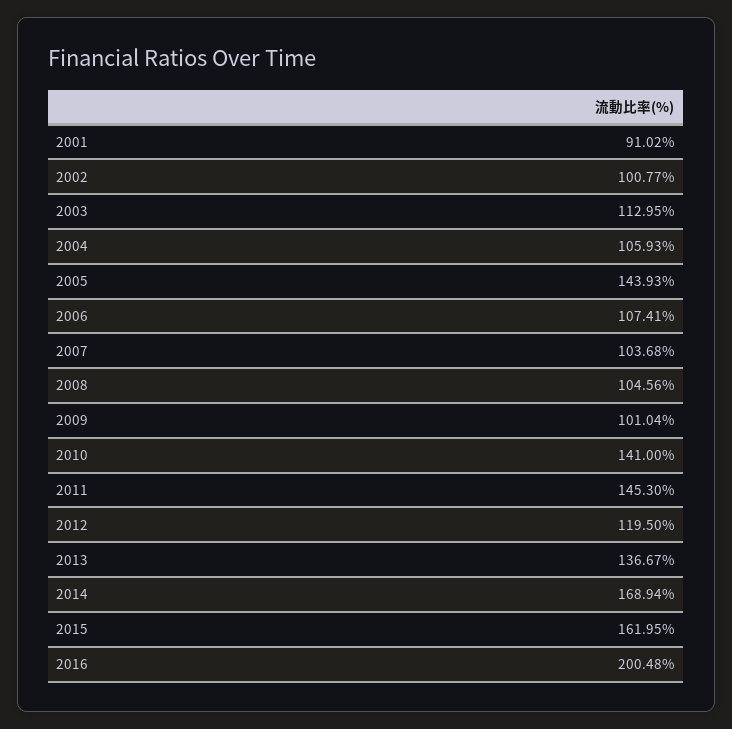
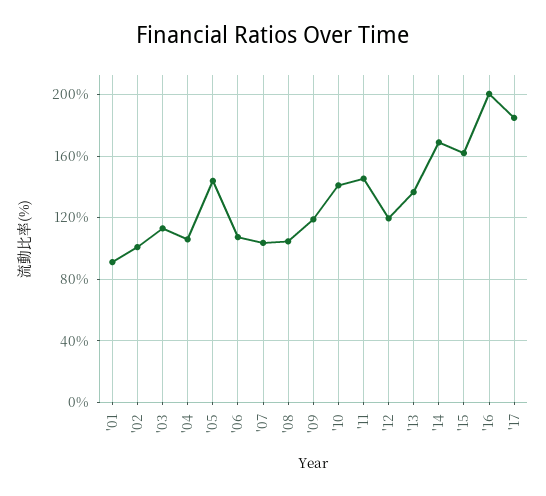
2009: 101.04 -> 120
'17: none -> 185

